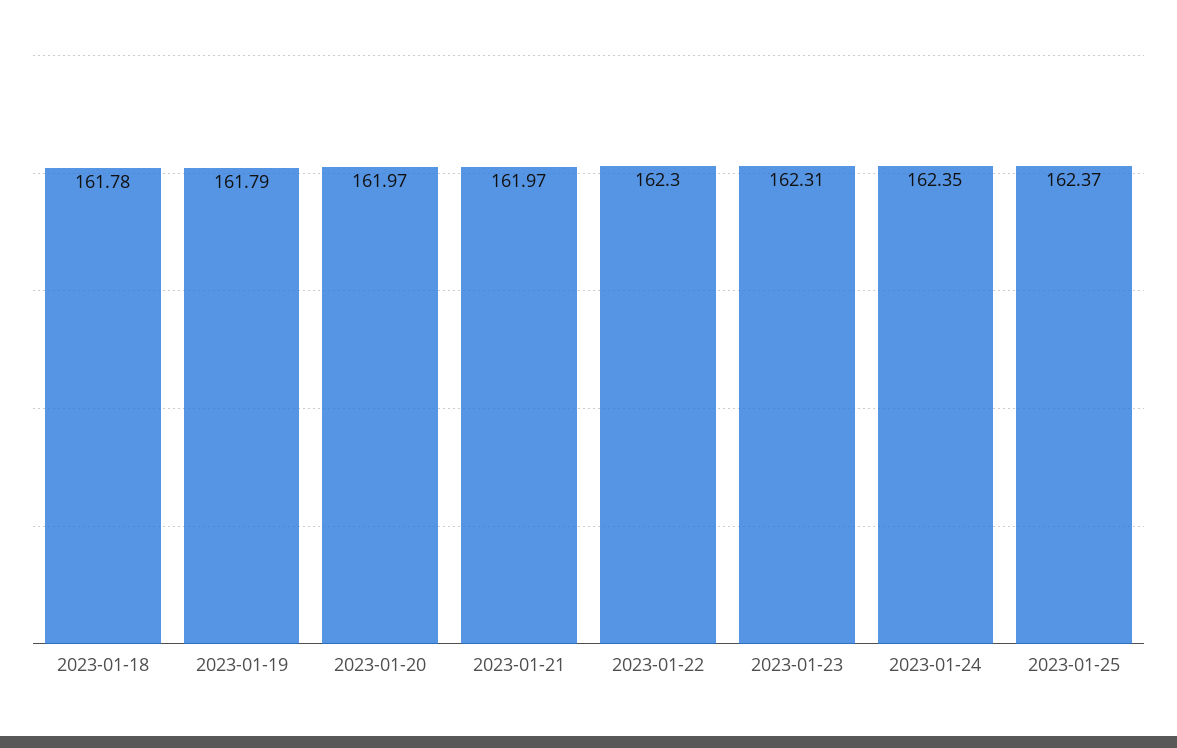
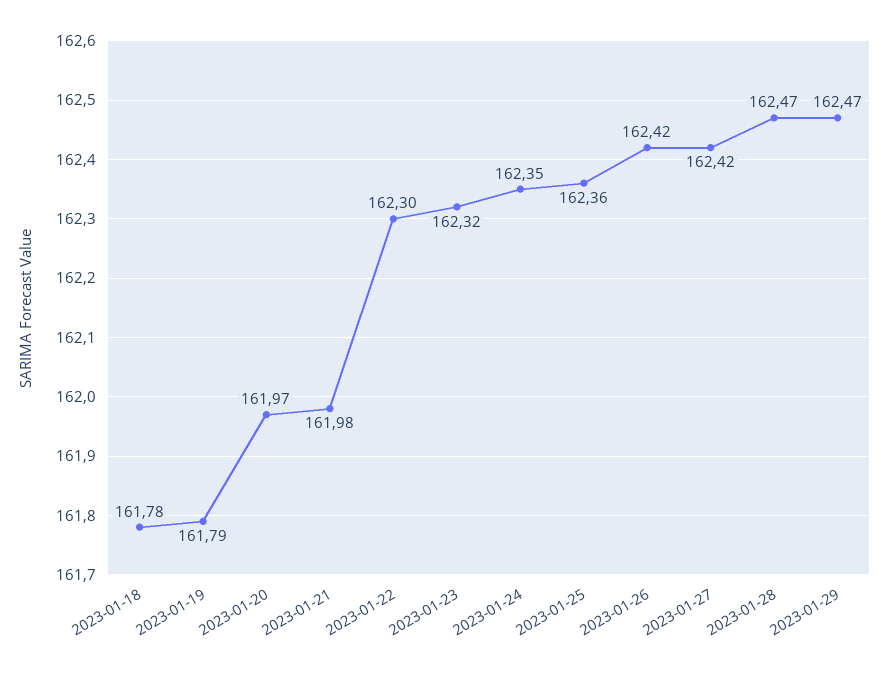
2023-01-21: 161.97 -> 161.98
2023-01-23: 162.31 -> 162.32
2023-01-25: 162.37 -> 162.36
2023-01-26: none -> 162.42
2023-01-27: none -> 162.42
2023-01-28: none -> 162.47
2023-01-29: none -> 162.47

